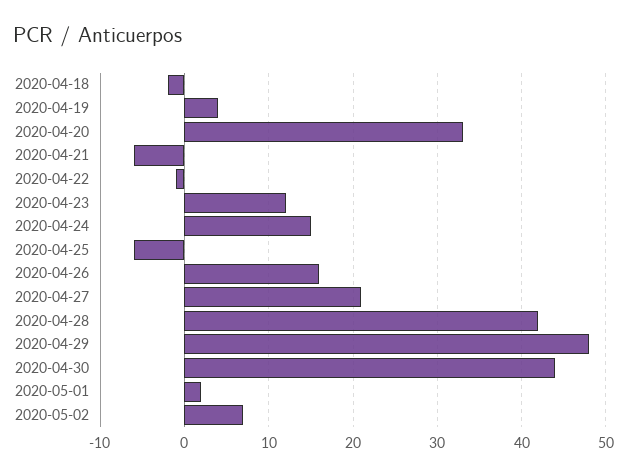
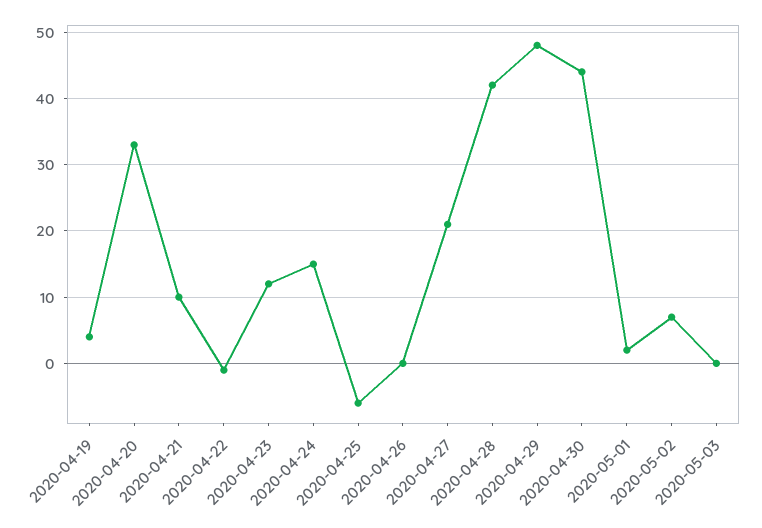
2020-04-18: -2 -> none
2020-04-21: -6 -> 10
2020-04-26: 16 -> 0
2020-05-03: none -> 0

